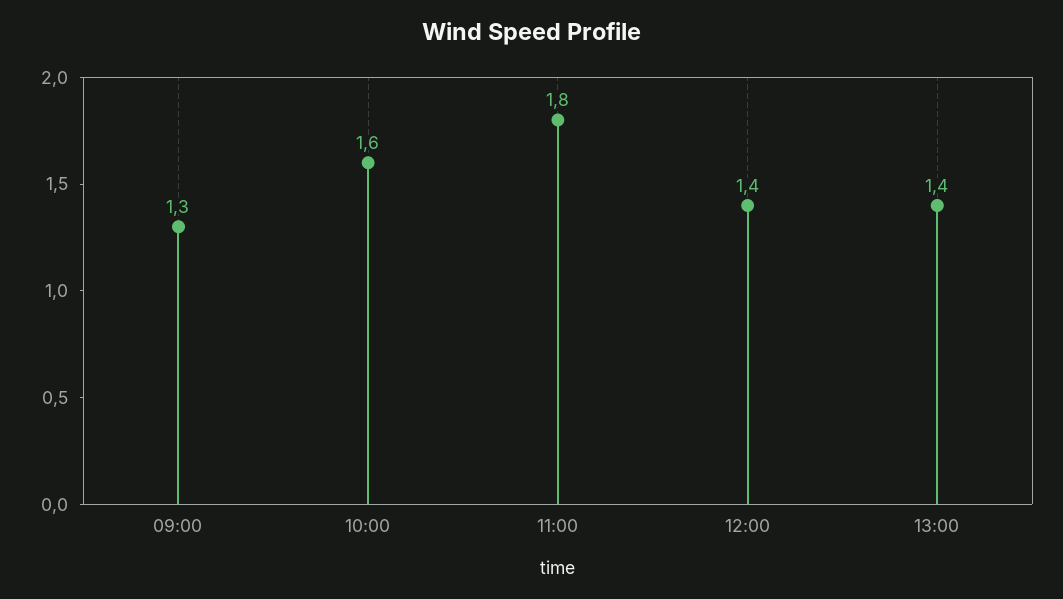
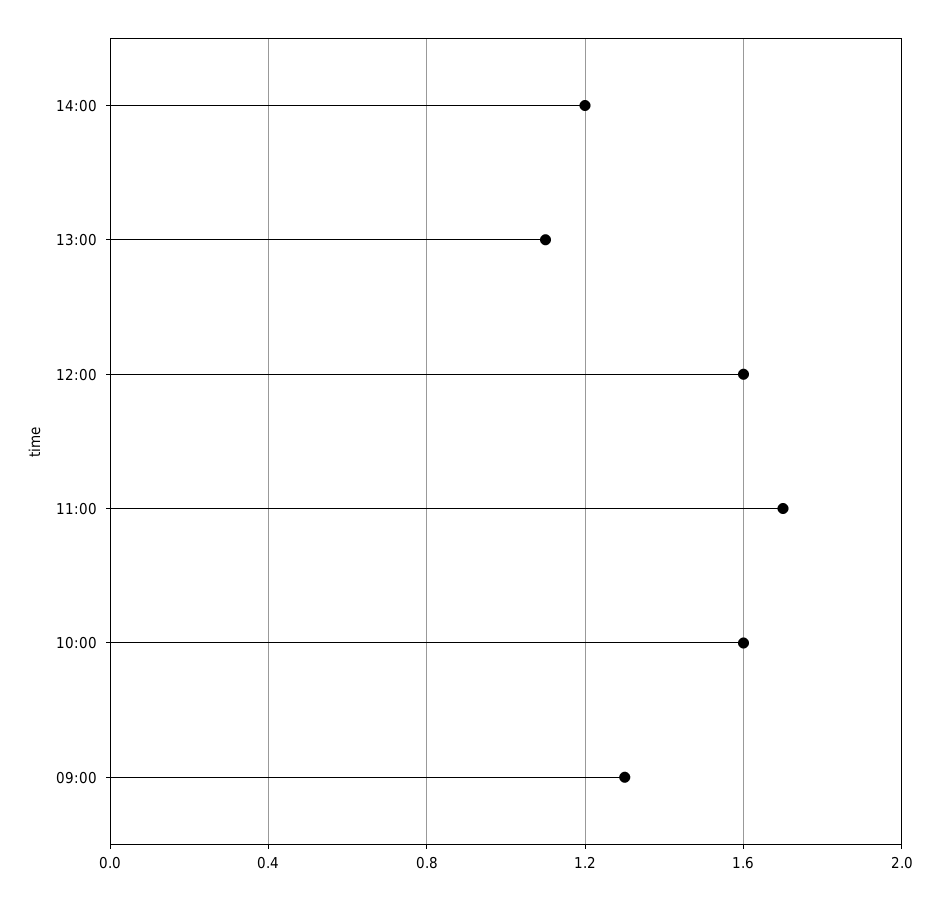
11:00: 1.8 -> 1.7
12:00: 1.4 -> 1.6
13:00: 1.4 -> 1.1
14:00: none -> 1.2

